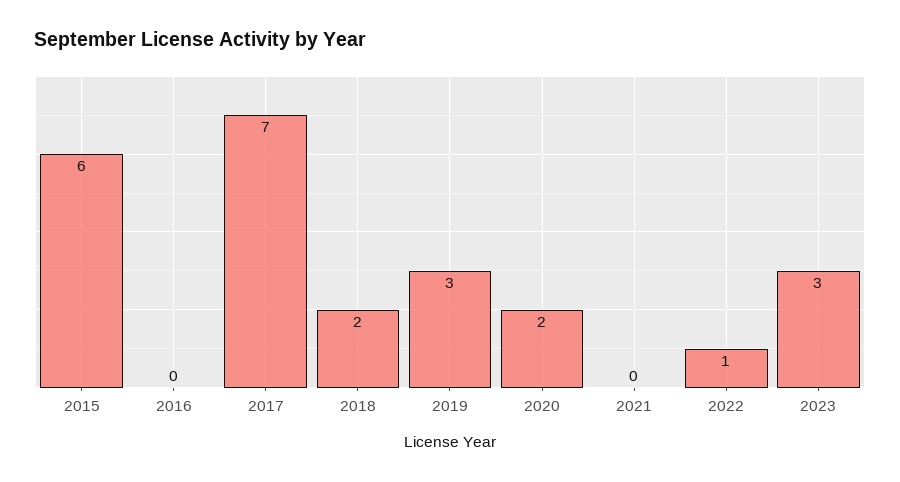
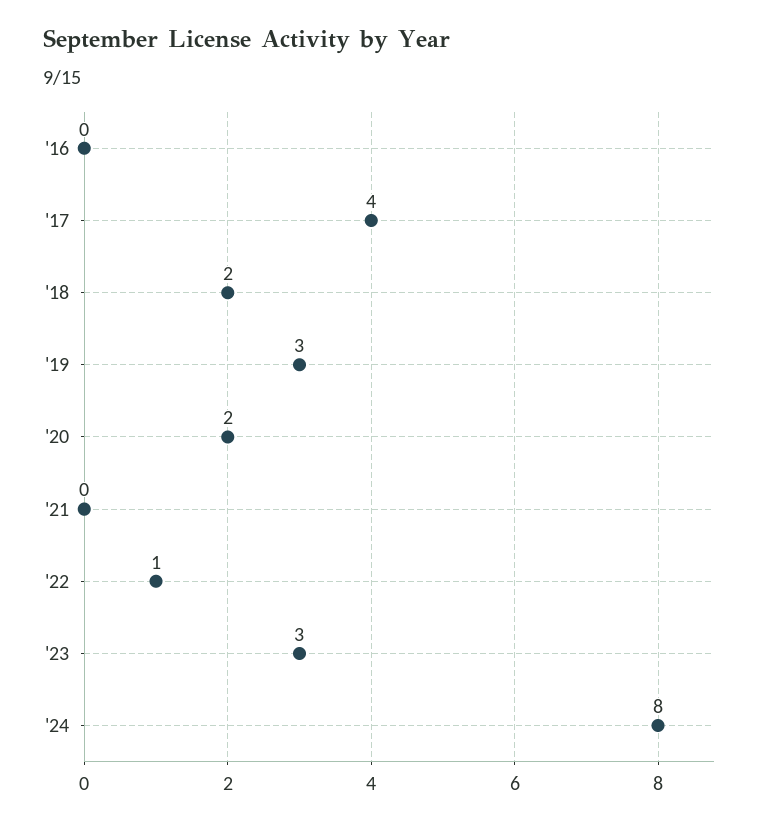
2015: 6 -> none
2017: 7 -> 4
'24: none -> 8

